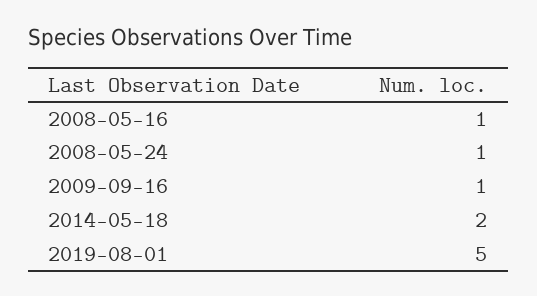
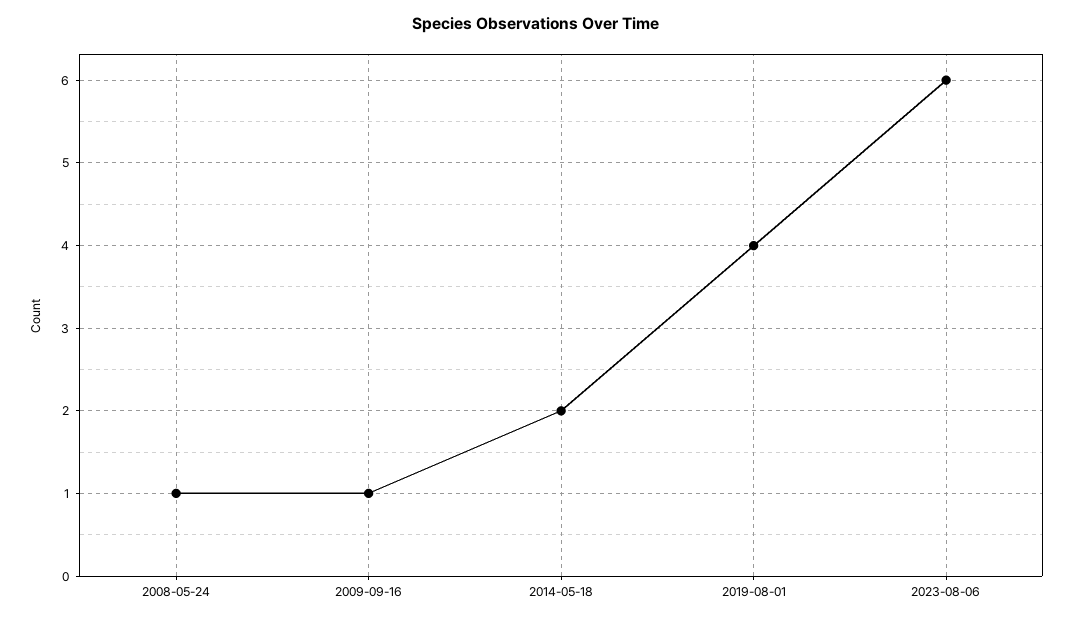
2008-05-16: 1 -> none
2019-08-01: 5 -> 4
2023-08-06: none -> 6

